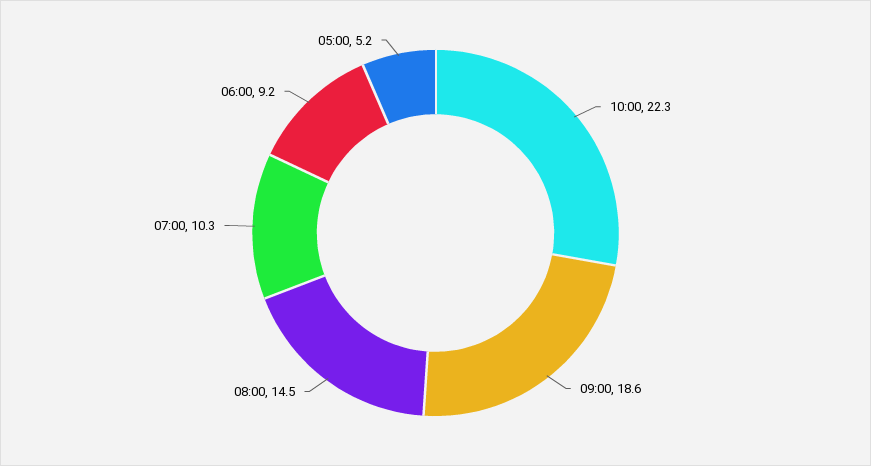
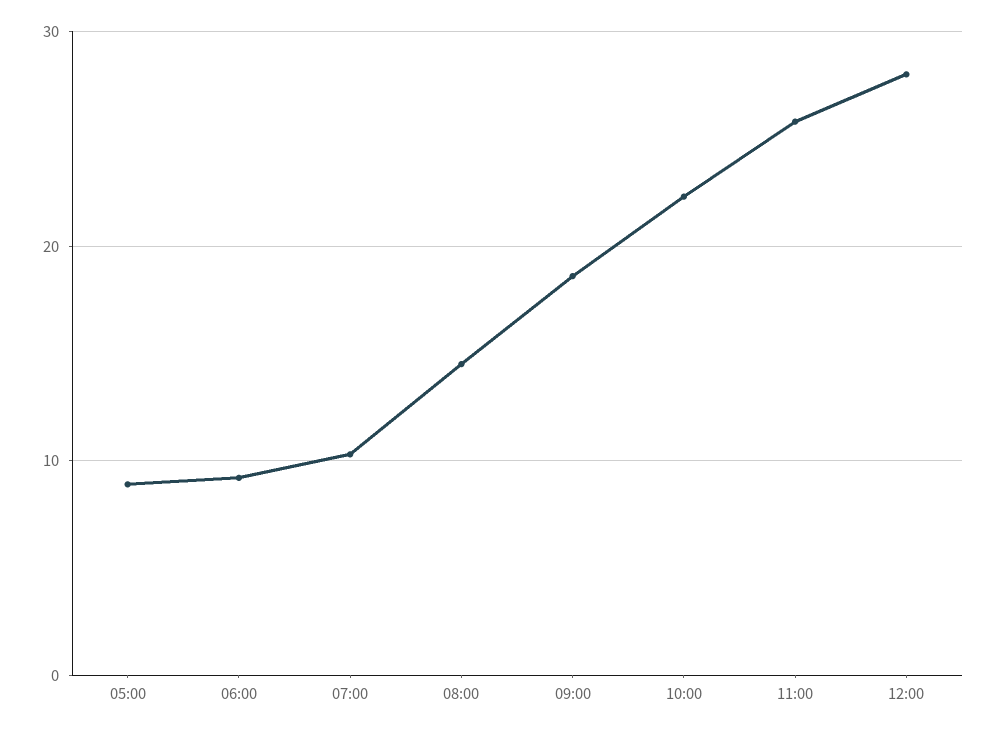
05:00: 5.2 -> 9
11:00: none -> 26
12:00: none -> 28

